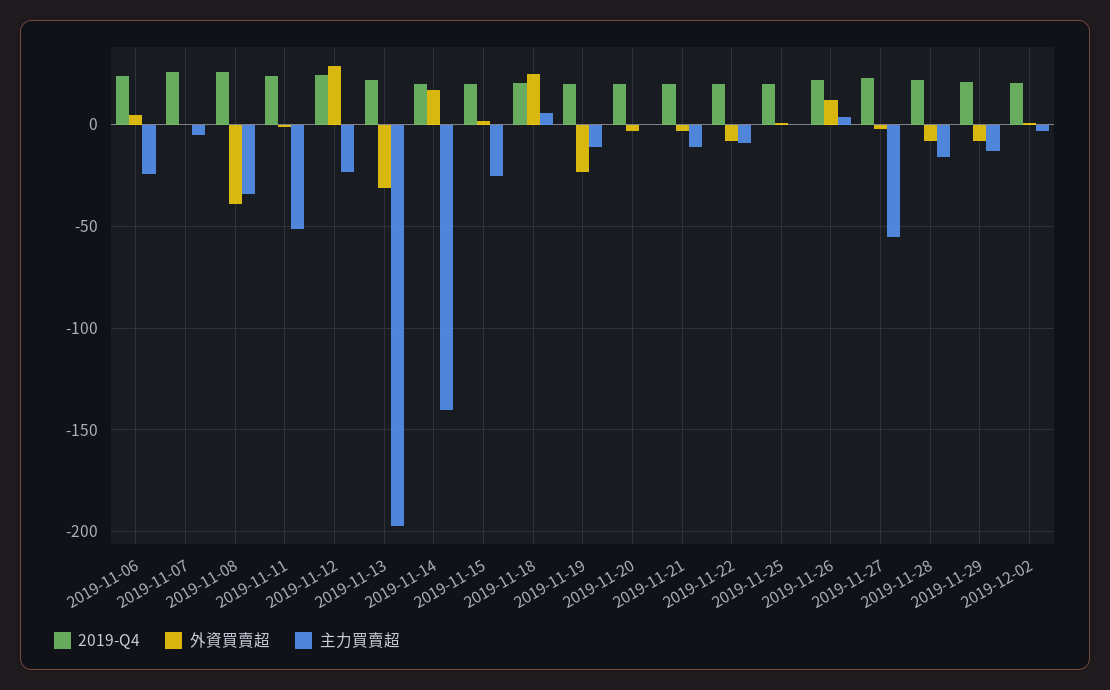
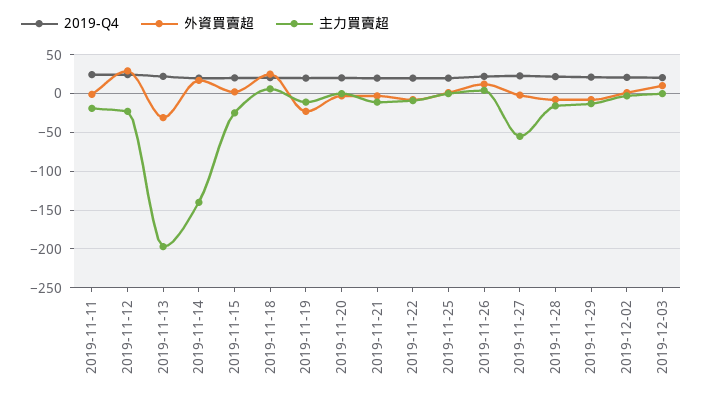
2019-Q4, 2019-11-06: 25 -> none
外資買賣超, 2019-11-06: 5 -> none
主力買賣超, 2019-11-06: -25 -> none
2019-Q4, 2019-11-07: 25 -> none
外資買賣超, 2019-11-07: 0 -> none
主力買賣超, 2019-11-07: -5 -> none
2019-Q4, 2019-11-08: 25 -> none
外資買賣超, 2019-11-08: -40 -> none
主力買賣超, 2019-11-08: -35 -> none
主力買賣超, 2019-11-11: -50 -> -20
2019-Q4, 2019-12-03: none -> 20
外資買賣超, 2019-12-03: none -> 10
主力買賣超, 2019-12-03: none -> 0

